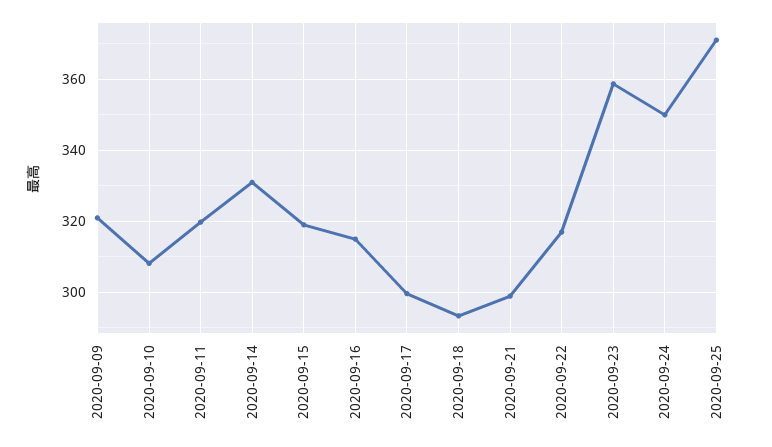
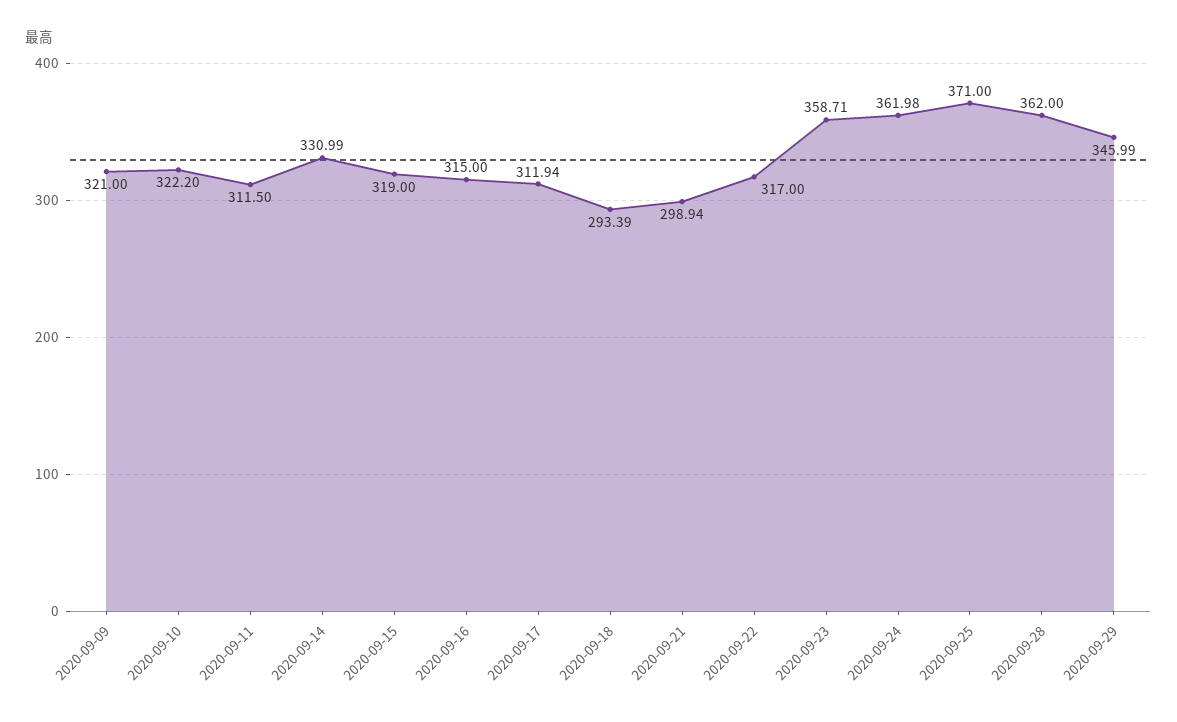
2020-09-10: 308 -> 322.2
2020-09-11: 320 -> 311.5
2020-09-17: 300 -> 311.94
2020-09-24: 350 -> 361.98
2020-09-28: none -> 362
2020-09-29: none -> 345.99

